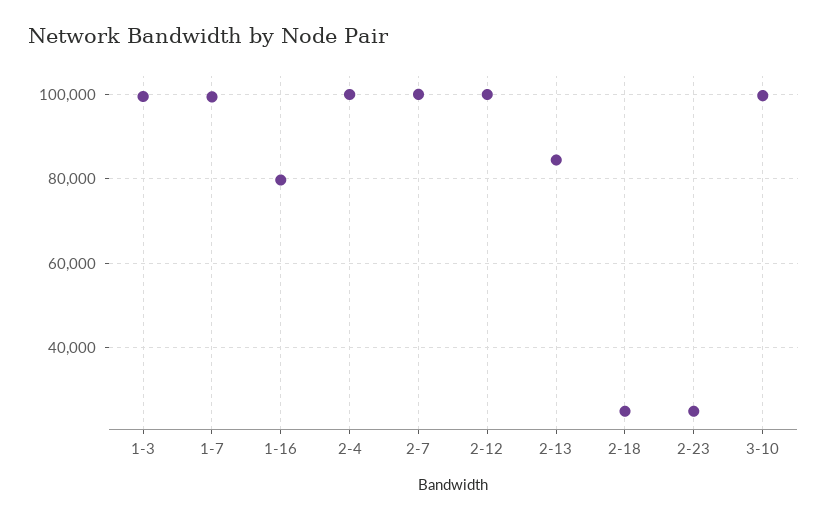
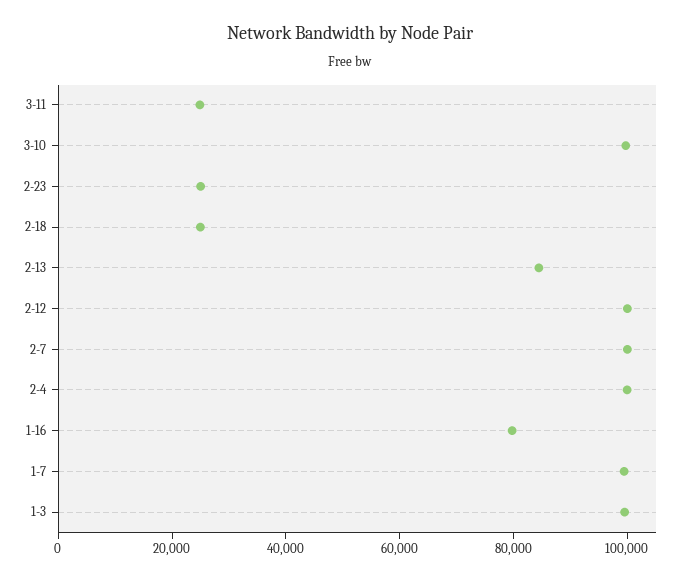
3-11: none -> 25000

